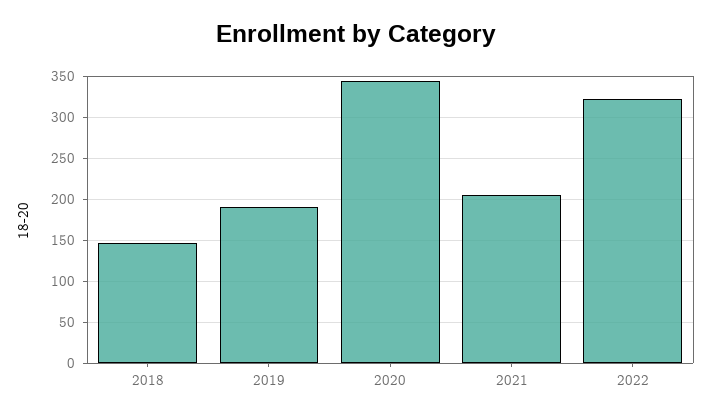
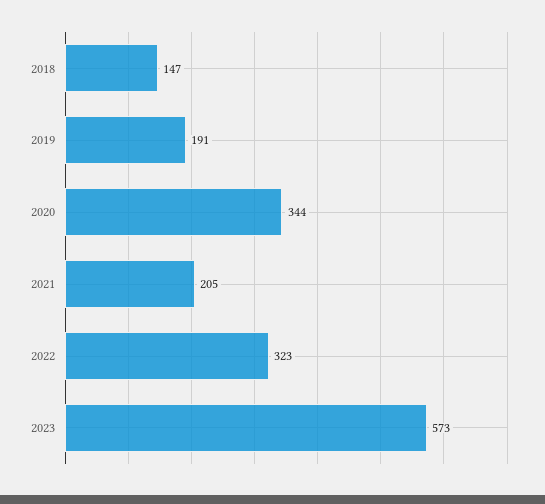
2023: none -> 573

